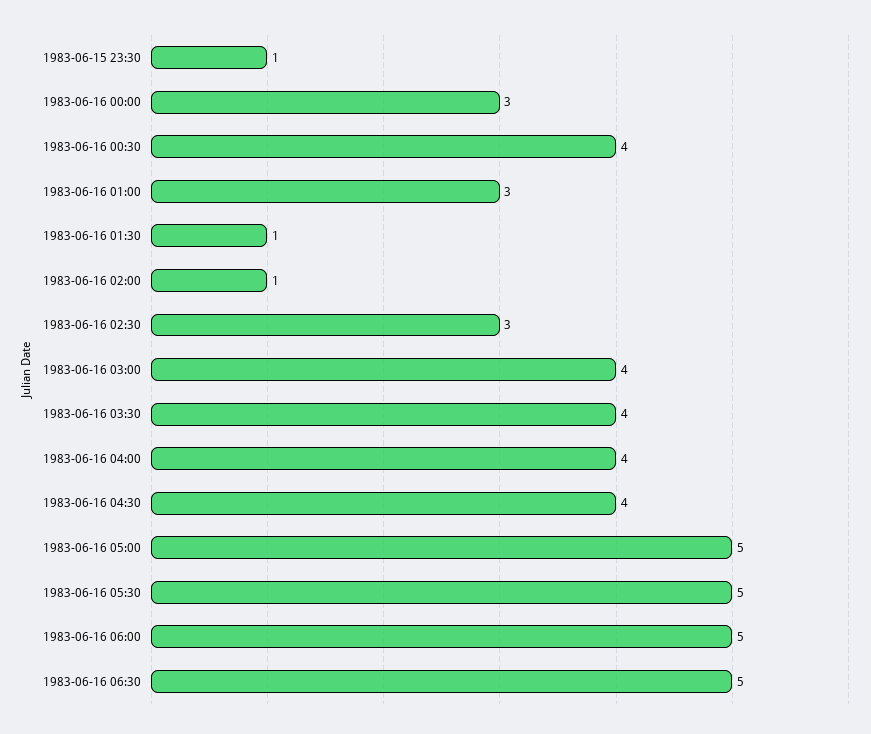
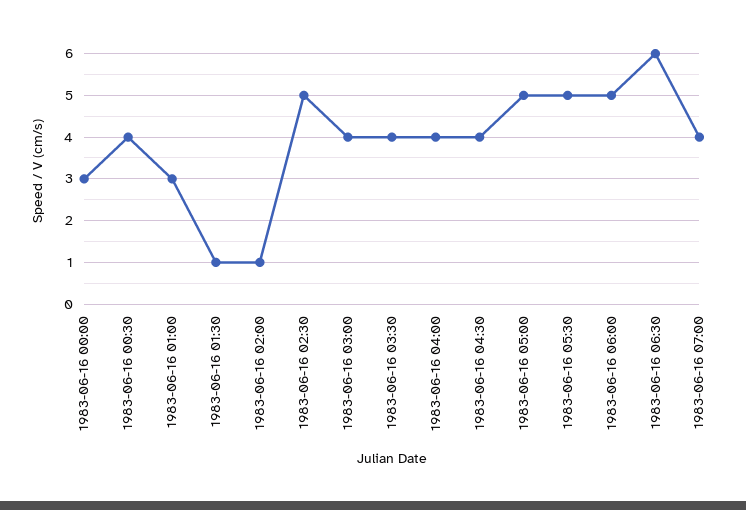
1983-06-15 23:30: 1 -> none
1983-06-16 02:30: 3 -> 5
1983-06-16 06:30: 5 -> 6
1983-06-16 07:00: none -> 4

